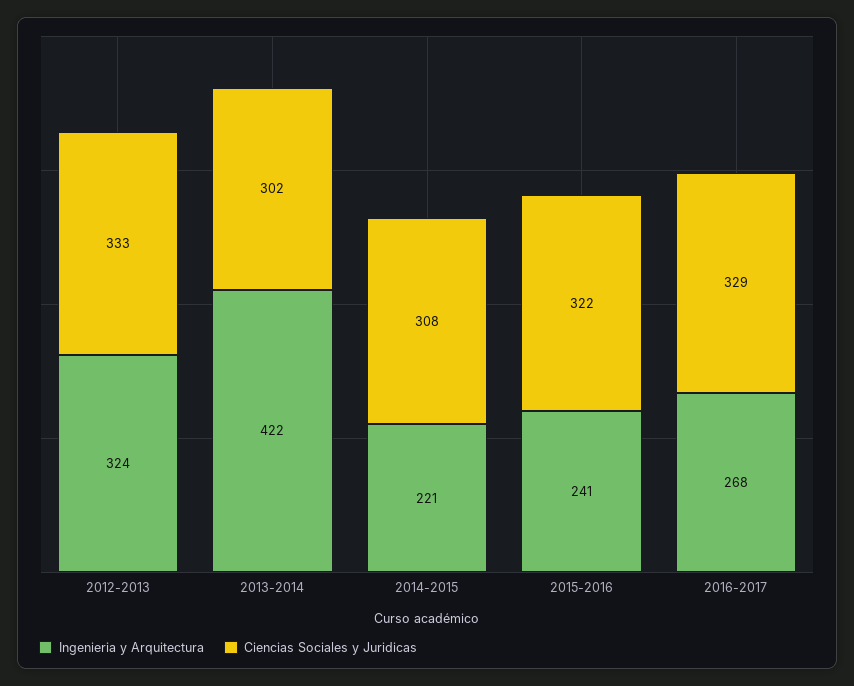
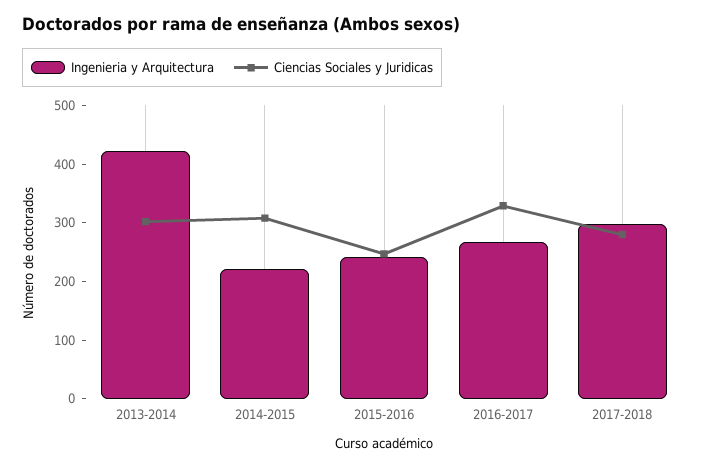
Ingenieria y Arquitectura, 2012-2013: 324 -> none
Ciencias Sociales y Juridicas, 2012-2013: 333 -> none
Ciencias Sociales y Juridicas, 2015-2016: 322 -> 240
Ingenieria y Arquitectura, 2017-2018: none -> 300
Ciencias Sociales y Juridicas, 2017-2018: none -> 280

